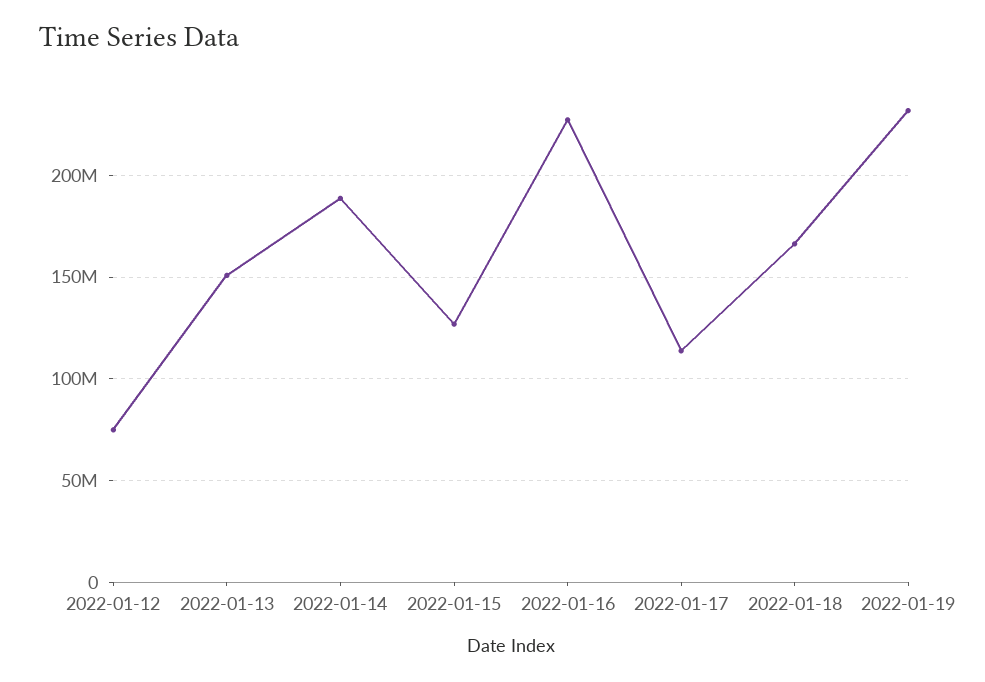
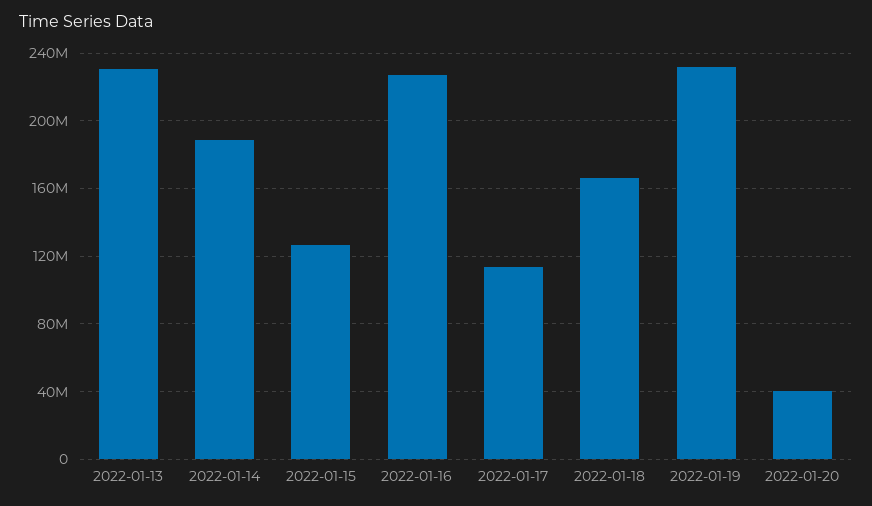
2022-01-12: 75000000 -> none
2022-01-13: 150000000 -> 230000000
2022-01-20: none -> 40000000

